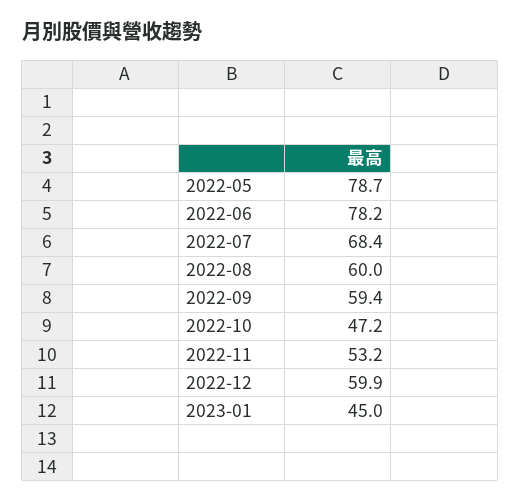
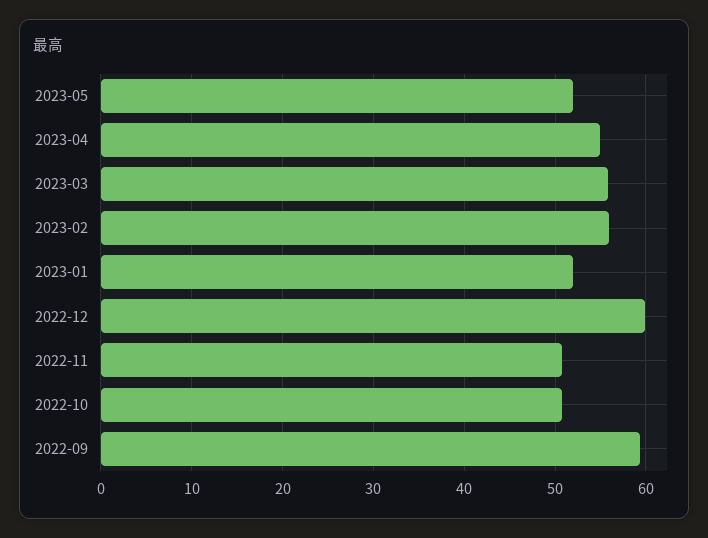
2022-05: 78.7 -> none
2022-06: 78.2 -> none
2022-07: 68.4 -> none
2022-08: 60 -> none
2022-10: 47.2 -> 51
2022-11: 53.2 -> 51
2023-01: 45 -> 52
2023-05: none -> 52
2023-04: none -> 55
2023-03: none -> 56
2023-02: none -> 56

